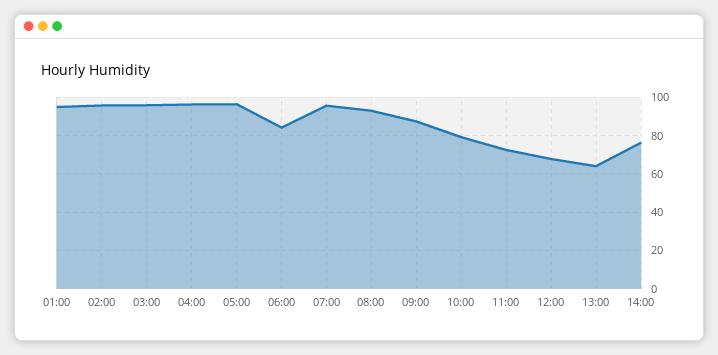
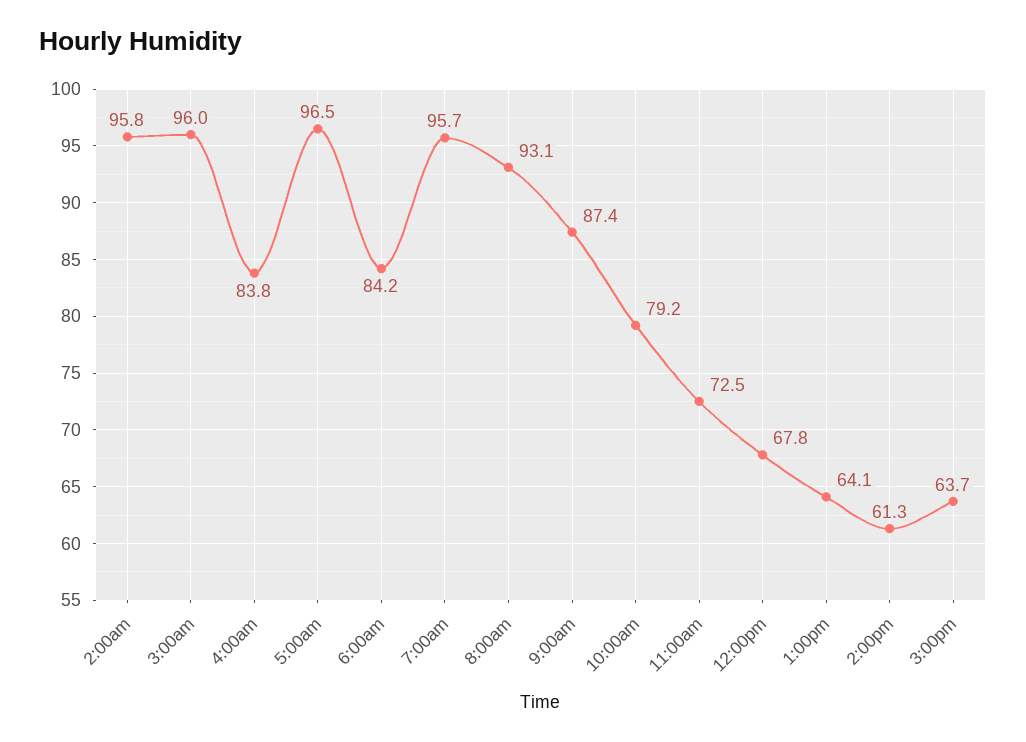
01:00: 95 -> none
04:00: 95 -> 83.8
14:00: 75 -> 61.3
3:00pm: none -> 63.7

